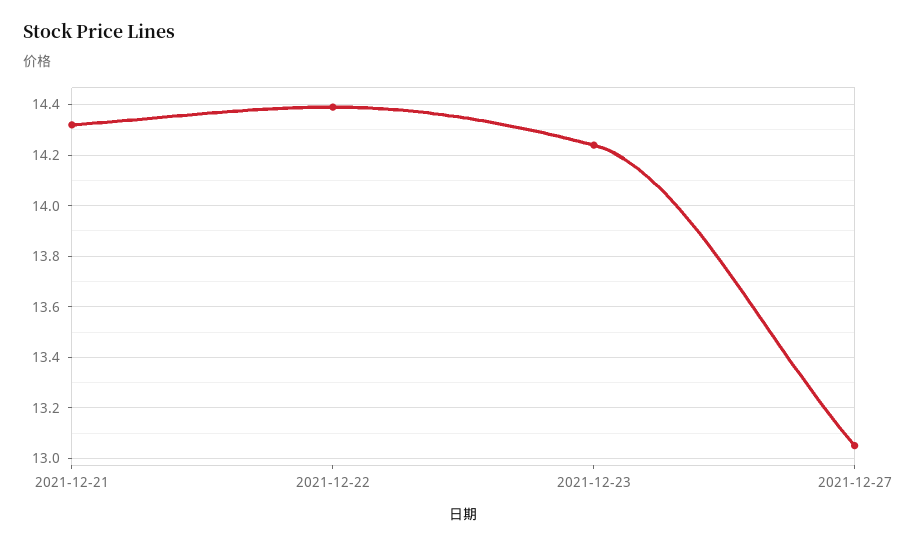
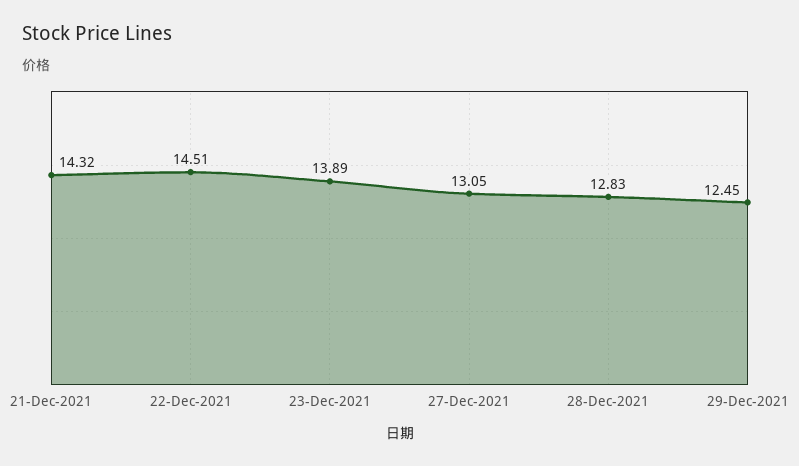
2021-12-22: 14.4 -> 14.51
2021-12-23: 14.25 -> 13.89
28-Dec-2021: none -> 12.83
29-Dec-2021: none -> 12.45

